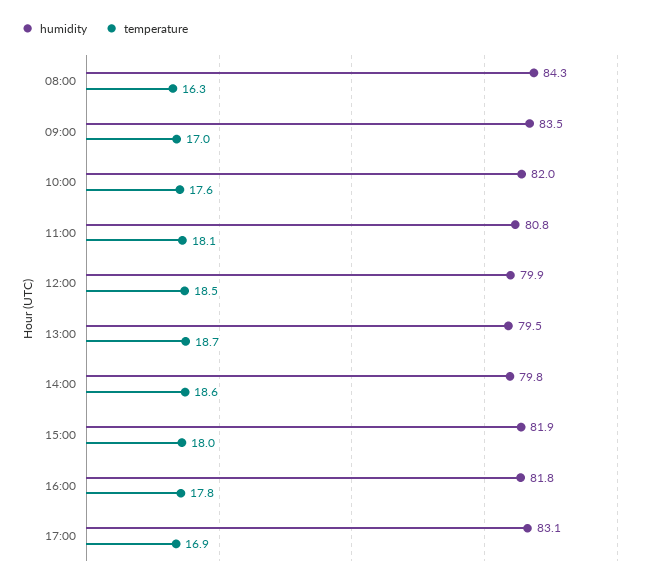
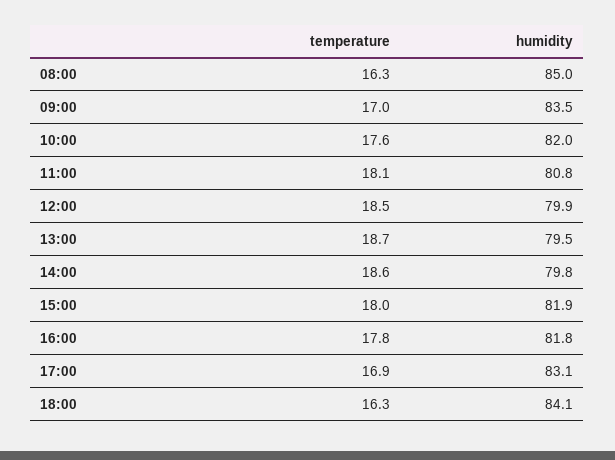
humidity, 08:00: 84.3 -> 85
temperature, 18:00: none -> 16.3
humidity, 18:00: none -> 84.1

